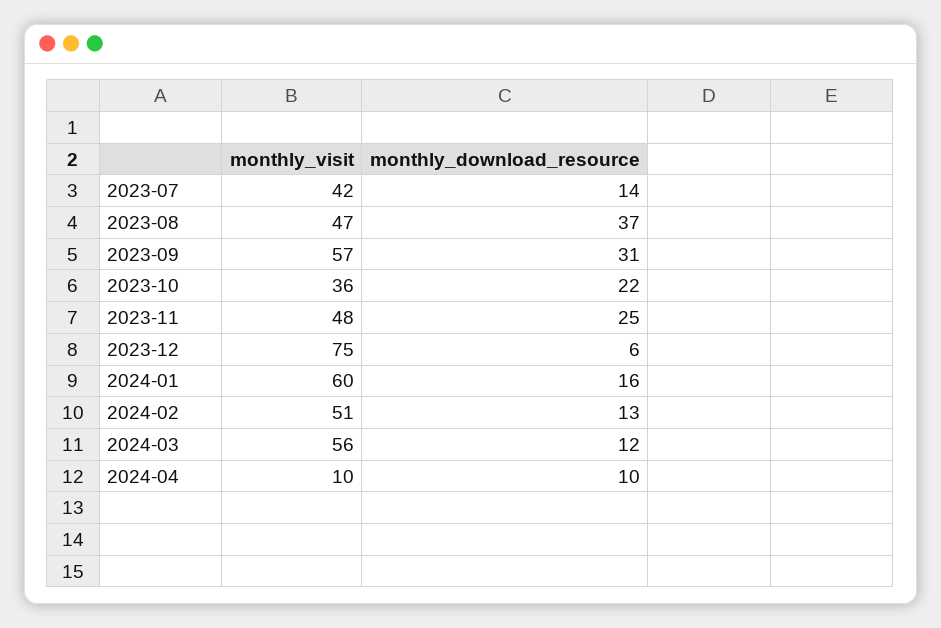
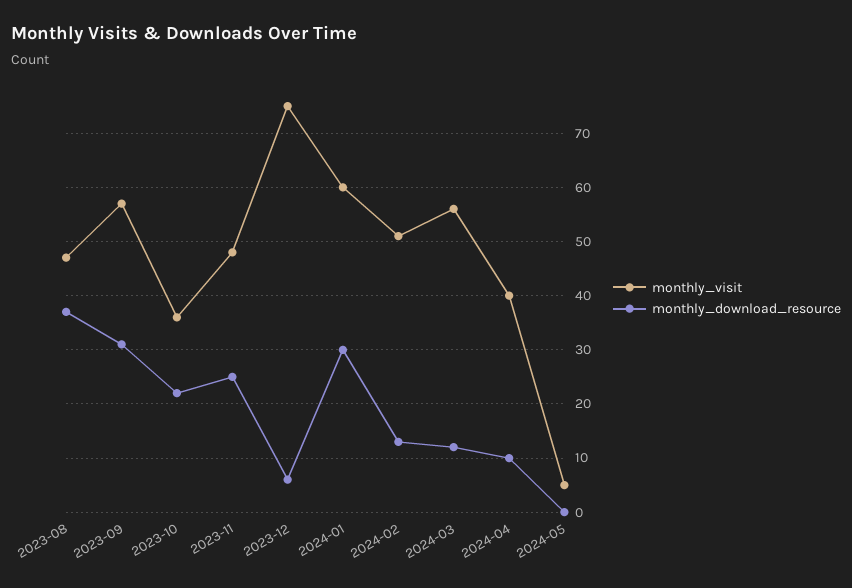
monthly_visit, 2023-07: 42 -> none
monthly_download_resource, 2023-07: 14 -> none
monthly_download_resource, 2024-01: 16 -> 30
monthly_visit, 2024-04: 10 -> 40
monthly_visit, 2024-05: none -> 5
monthly_download_resource, 2024-05: none -> 0

